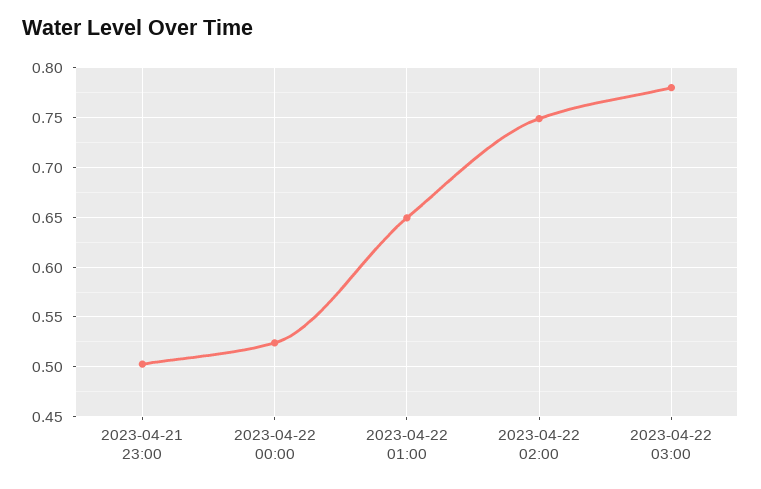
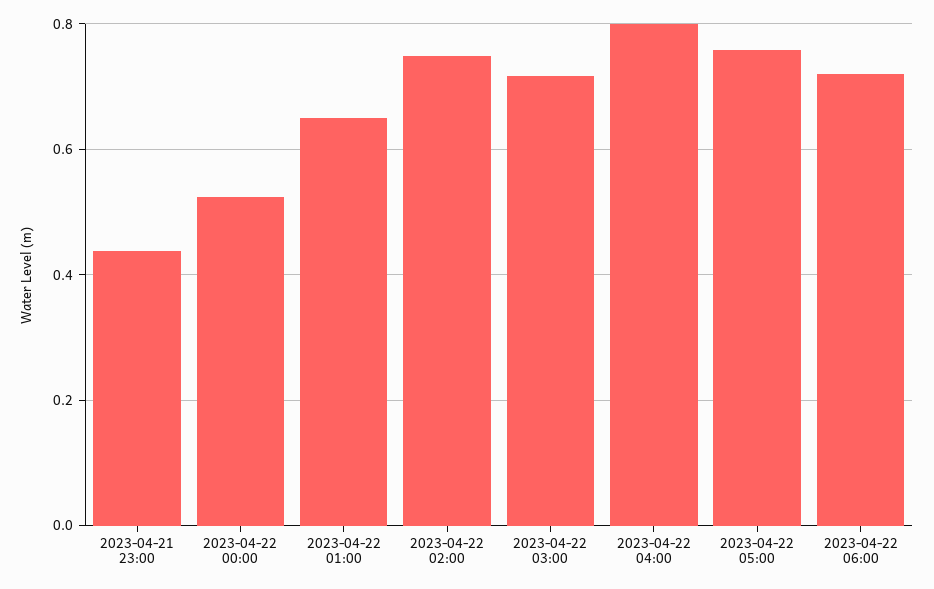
2023-04-21 23:00: 0.5 -> 0.44
2023-04-22 03:00: 0.78 -> 0.72
2023-04-22 04:00: none -> 0.8
2023-04-22 05:00: none -> 0.76
2023-04-22 06:00: none -> 0.72

